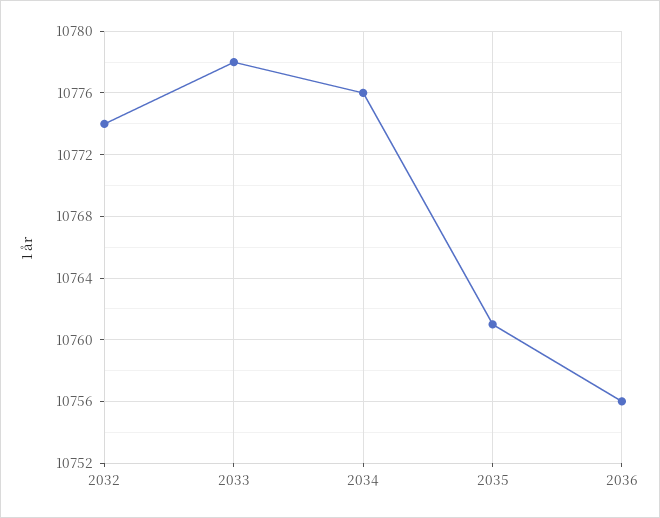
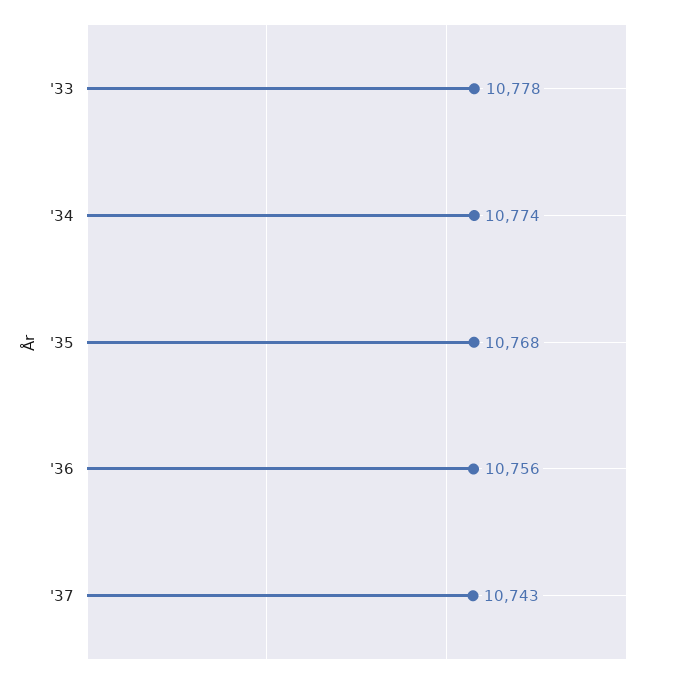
2032: 10774 -> none
2034: 10776 -> 10774
2035: 10761 -> 10768
'37: none -> 10743

